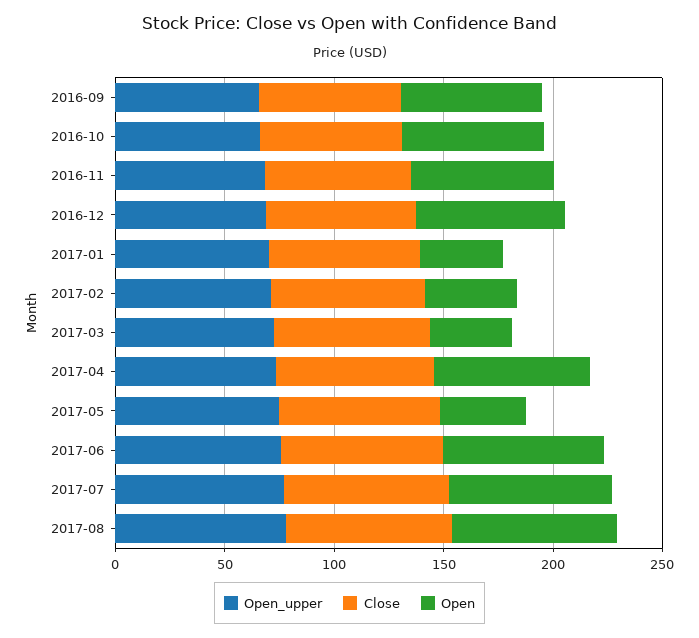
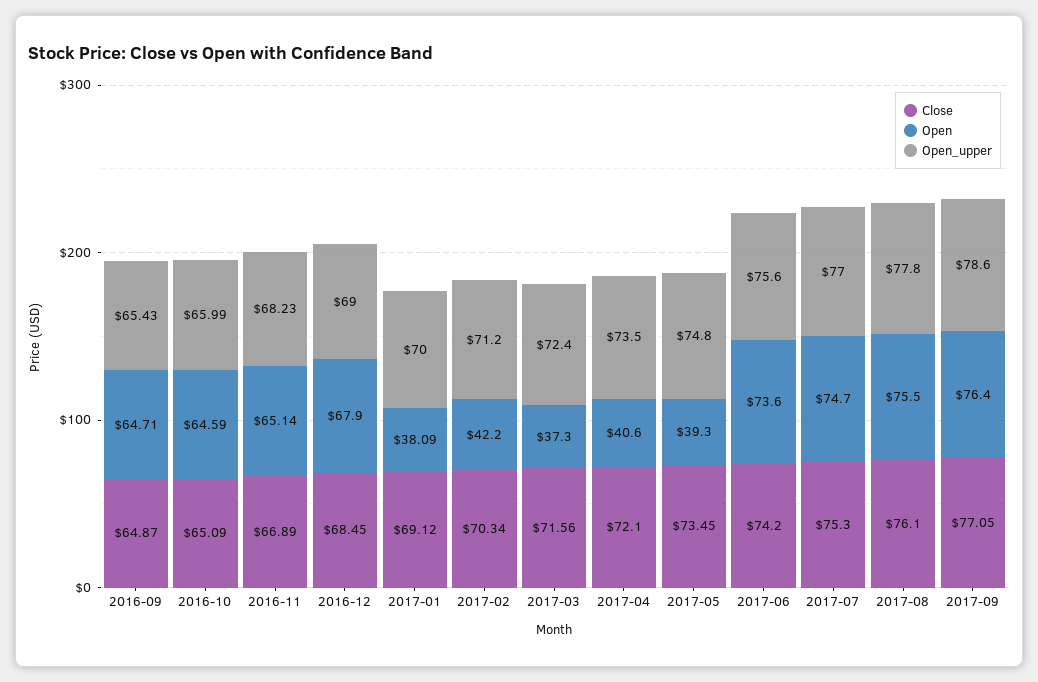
Open, 2017-04: 70 -> 40.6
Close, 2017-09: none -> 77.05
Open, 2017-09: none -> 76.4
Open_upper, 2017-09: none -> 78.6

